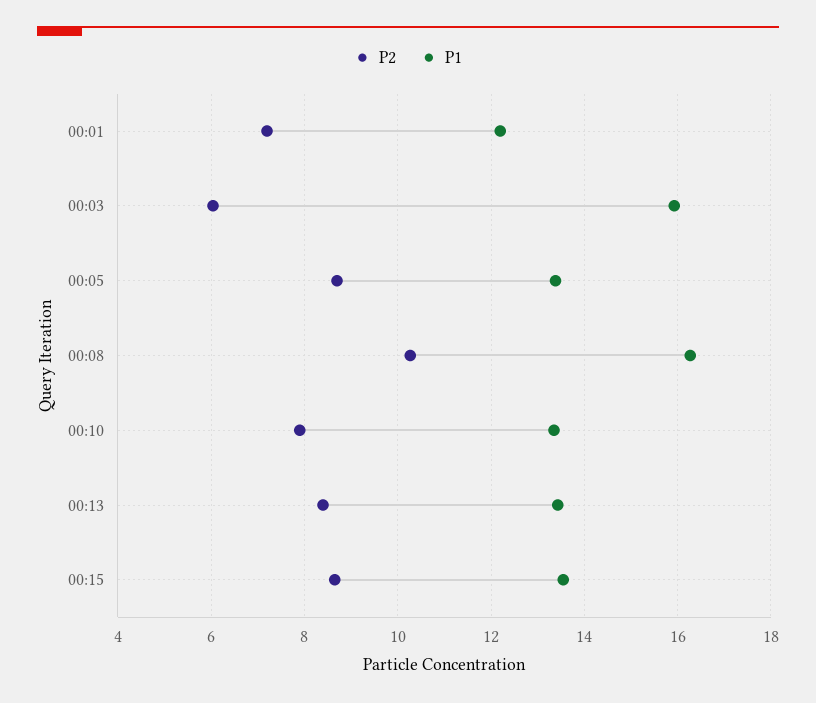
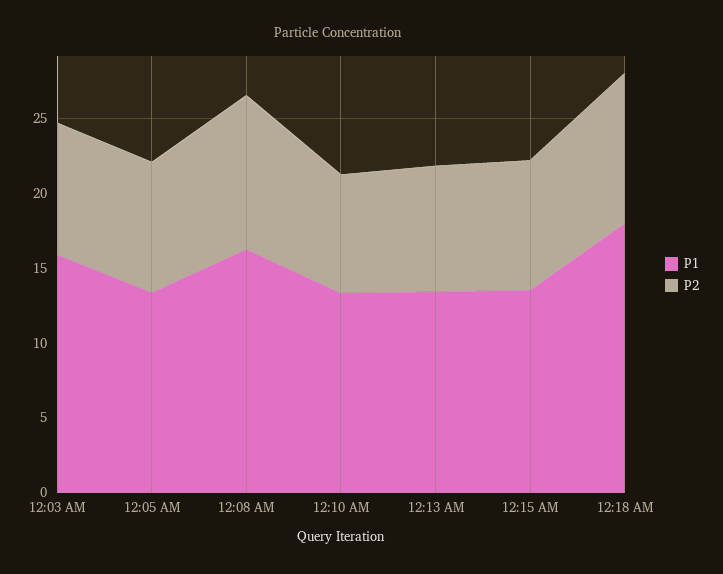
P2, 00:01: 7.2 -> none
P1, 00:01: 12.2 -> none
P2, 00:03: 6 -> 9
P1, 12:18 AM: none -> 18
P2, 12:18 AM: none -> 10

